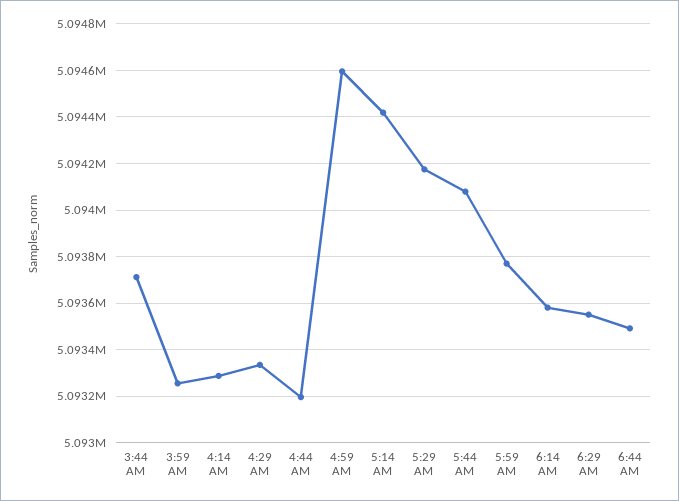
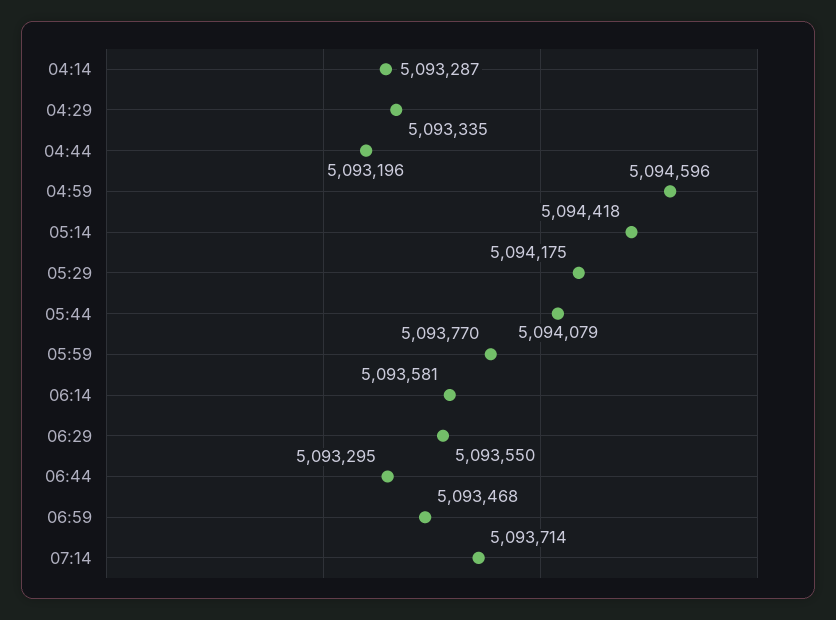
3:44 AM: 5093700 -> none
3:59 AM: 5093250 -> none
6:44 AM: 5093500 -> 5093295
06:59: none -> 5093468
07:14: none -> 5093714

